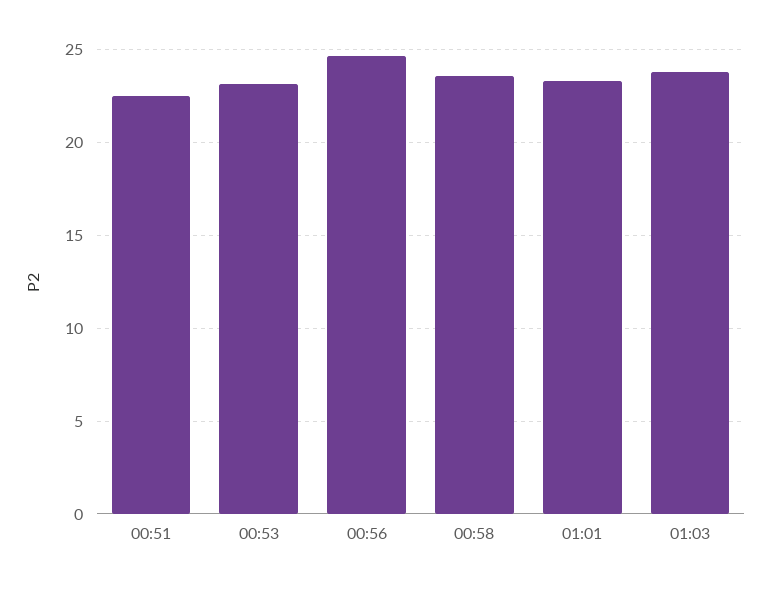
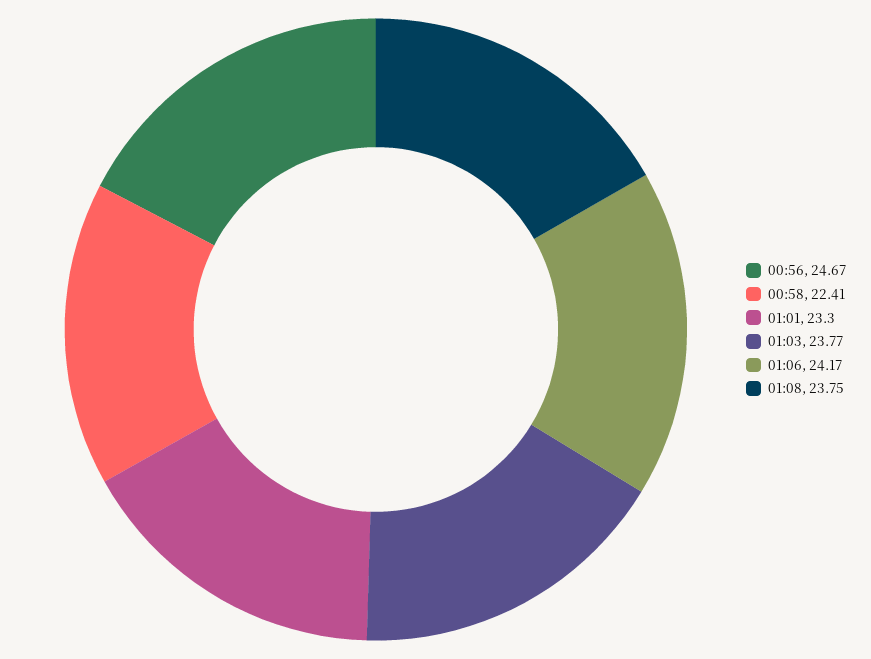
00:51: 22.5 -> none
00:53: 23 -> none
00:58: 23.5 -> 22.41
01:06: none -> 24.17
01:08: none -> 23.75

